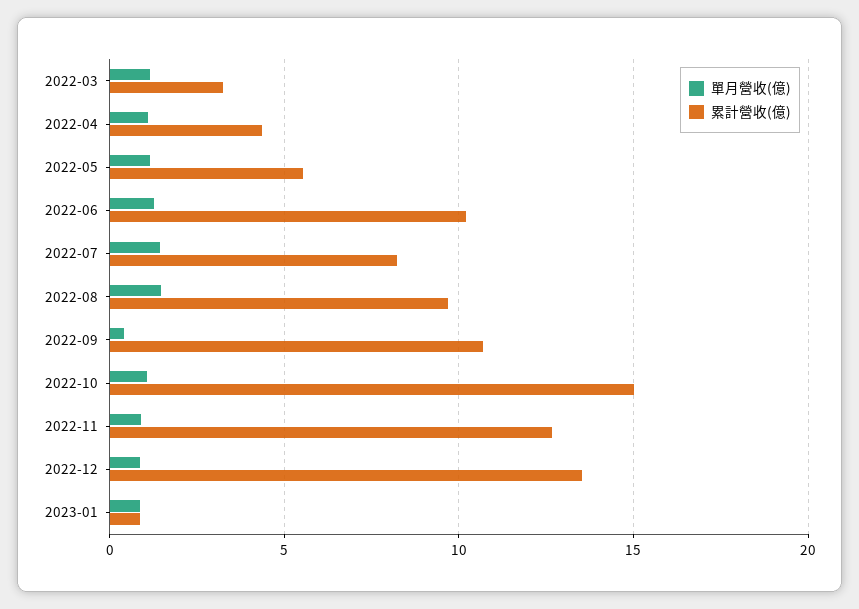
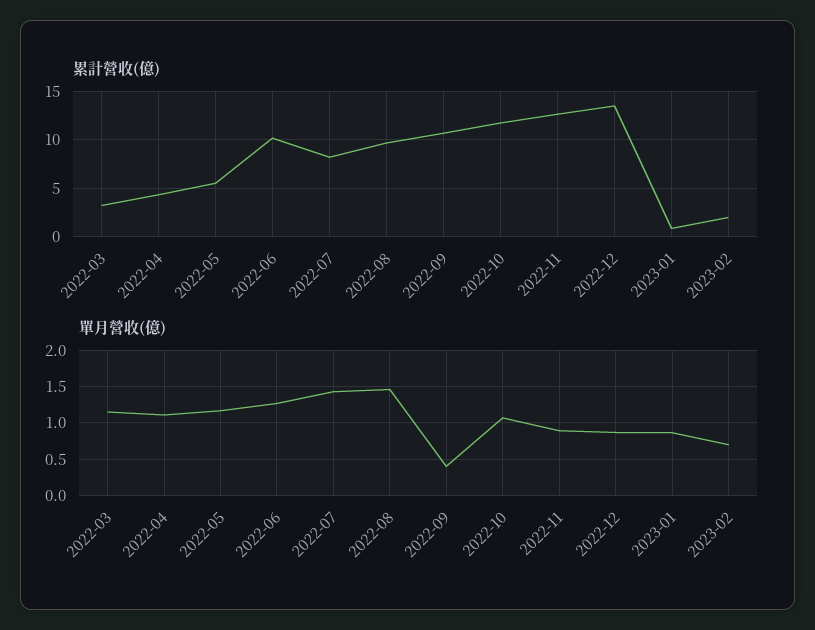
累計營收(億), 2022-10: 15 -> 12
累計營收(億), 2023-02: none -> 2
單月營收(億), 2023-02: none -> 0.7

